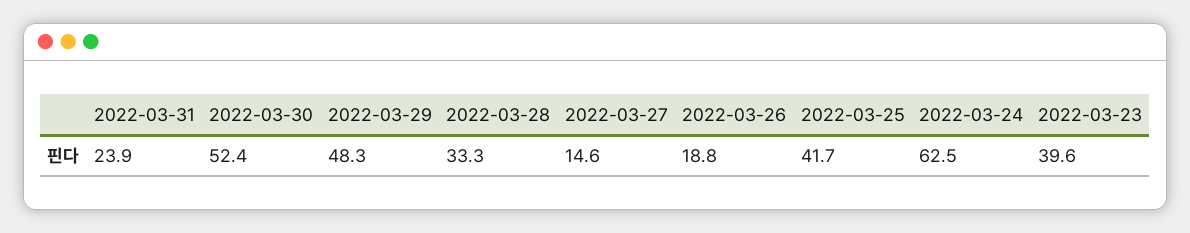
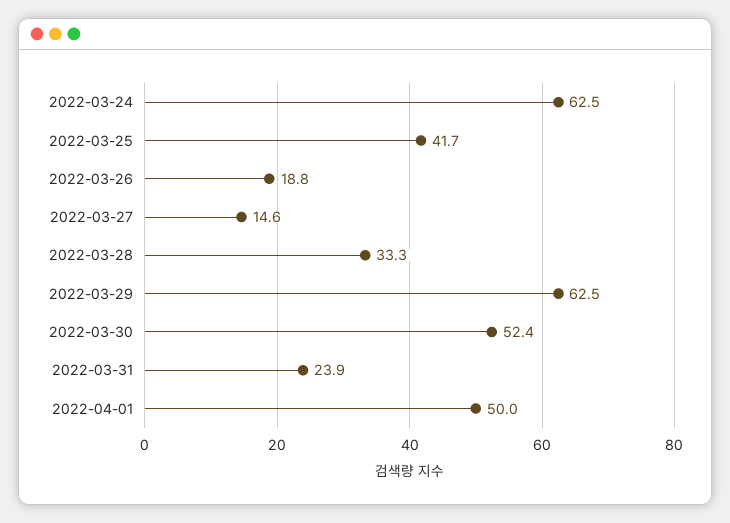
2022-03-29: 48.3 -> 62.5
2022-03-23: 39.6 -> none
2022-04-01: none -> 50

